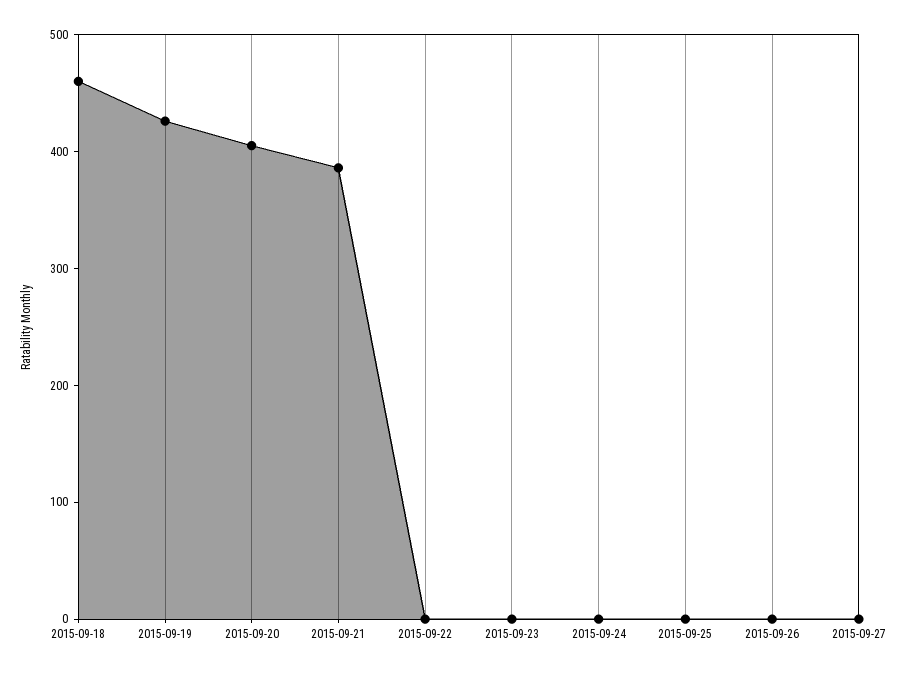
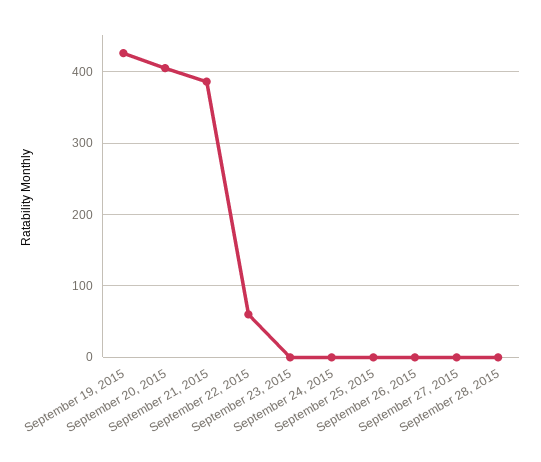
2015-09-18: 460 -> none
2015-09-22: 0 -> 60
September 28, 2015: none -> 0

